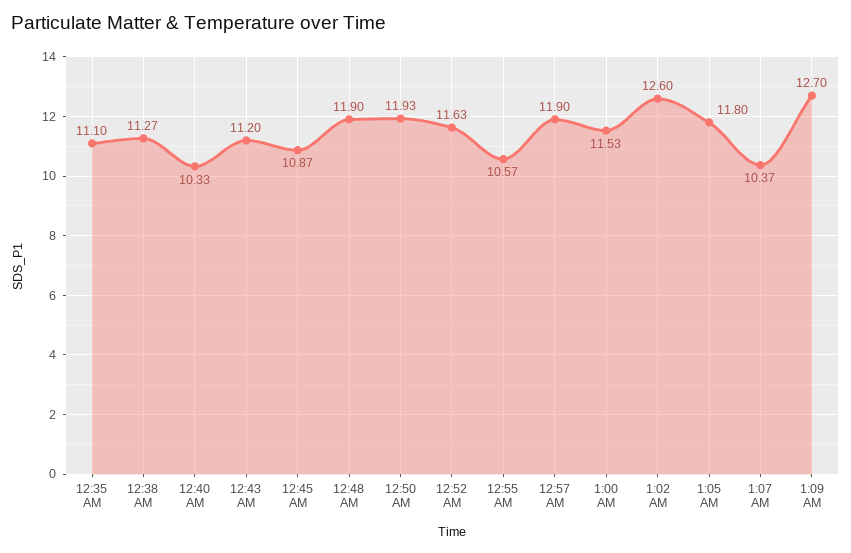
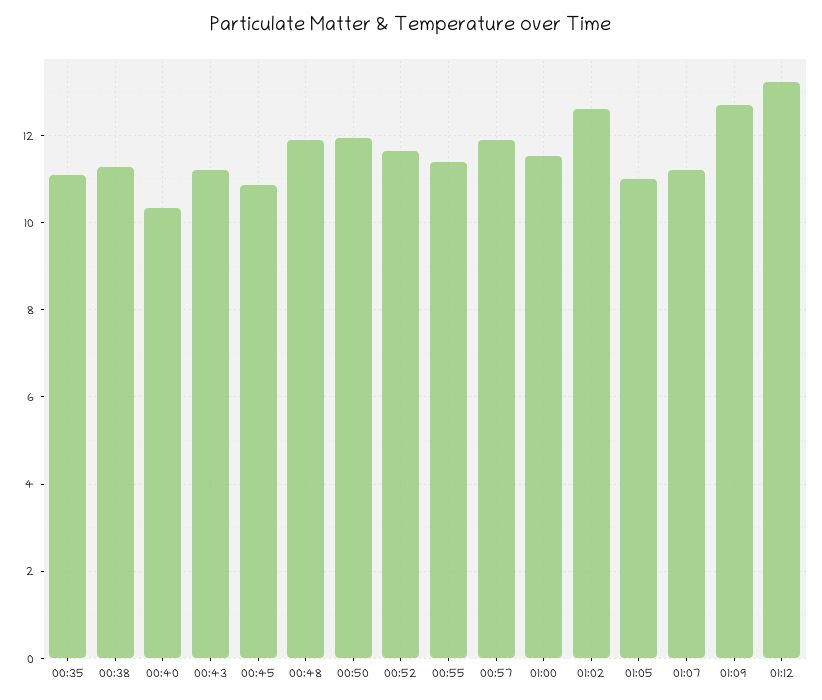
12:55 AM: 10.57 -> 11.4
1:05 AM: 11.8 -> 11
1:07 AM: 10.37 -> 11.2
01:12: none -> 13.2

